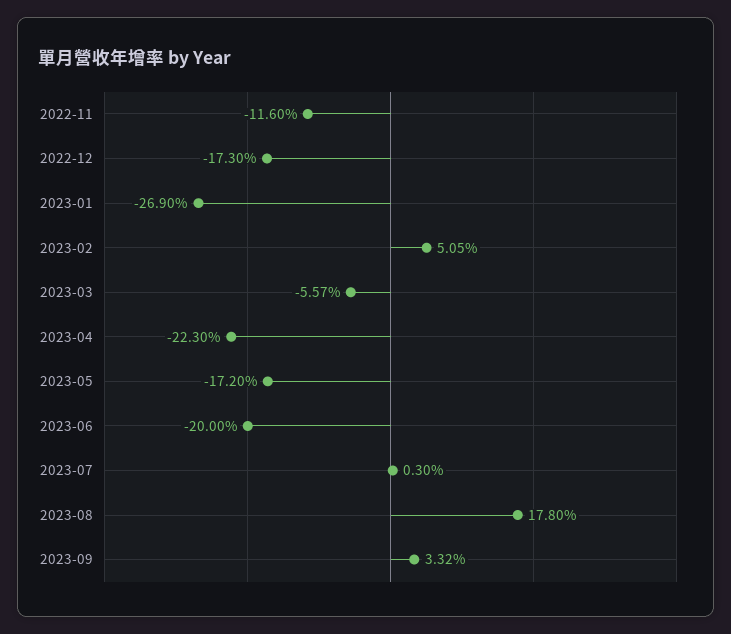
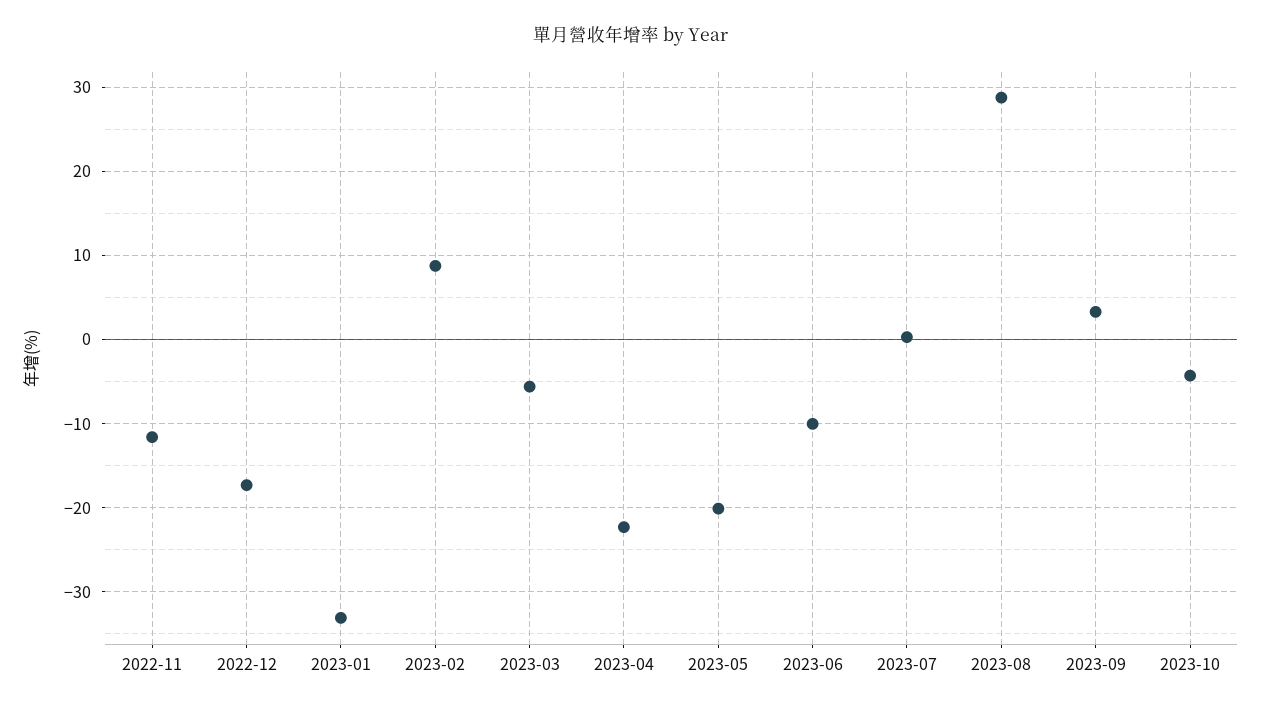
2023-01: -26.9 -> -33
2023-02: 5.05 -> 9
2023-05: -17.2 -> -20
2023-06: -20 -> -10
2023-08: 17.8 -> 29
2023-10: none -> -4

